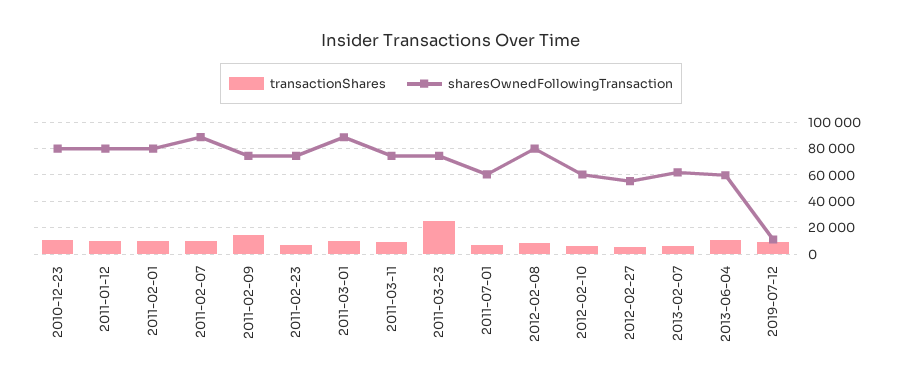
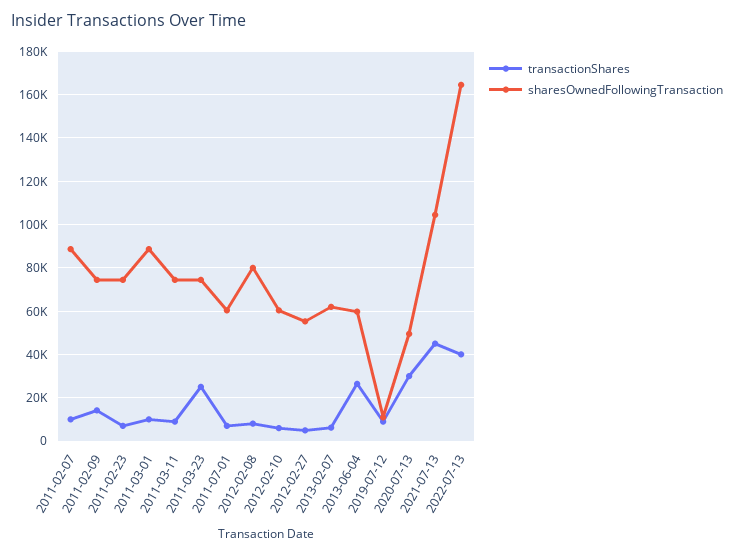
transactionShares, 2010-12-23: 10000 -> none
sharesOwnedFollowingTransaction, 2010-12-23: 80000 -> none
transactionShares, 2011-01-12: 10000 -> none
sharesOwnedFollowingTransaction, 2011-01-12: 80000 -> none
transactionShares, 2011-02-01: 10000 -> none
sharesOwnedFollowingTransaction, 2011-02-01: 80000 -> none
transactionShares, 2013-06-04: 10000 -> 25000
transactionShares, 2020-07-13: none -> 30000
sharesOwnedFollowingTransaction, 2020-07-13: none -> 50000
transactionShares, 2021-07-13: none -> 45000
sharesOwnedFollowingTransaction, 2021-07-13: none -> 105000
transactionShares, 2022-07-13: none -> 40000
sharesOwnedFollowingTransaction, 2022-07-13: none -> 165000

